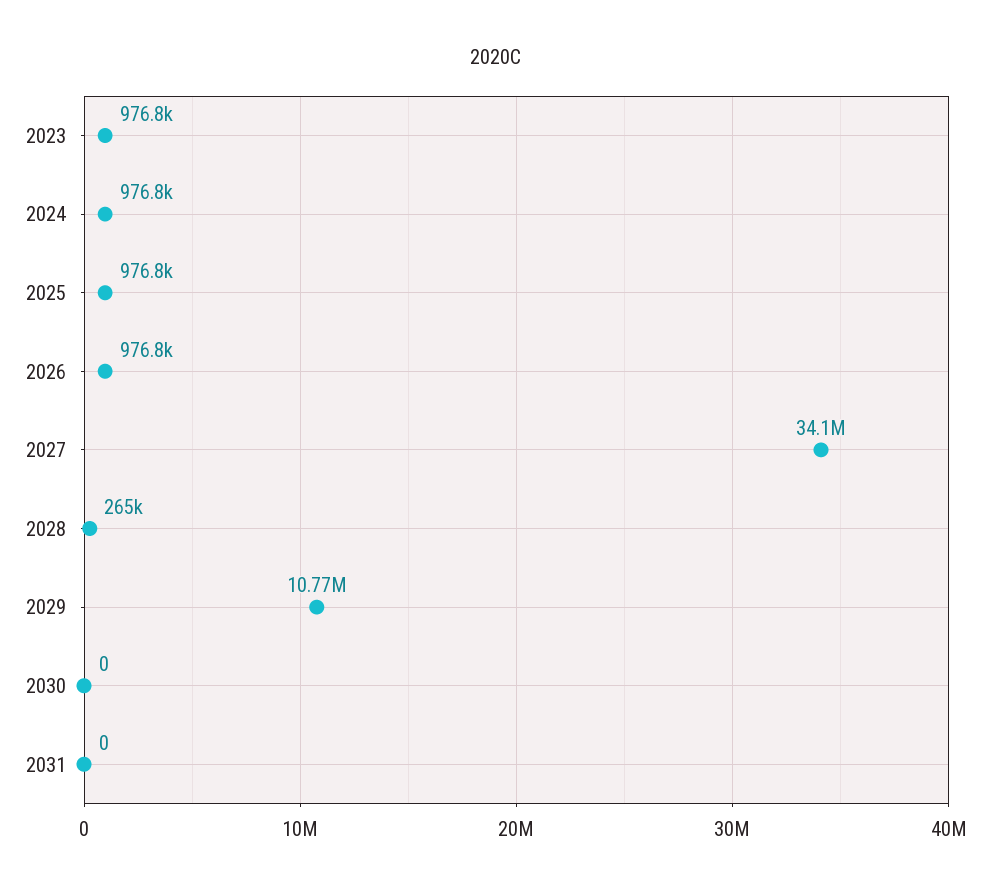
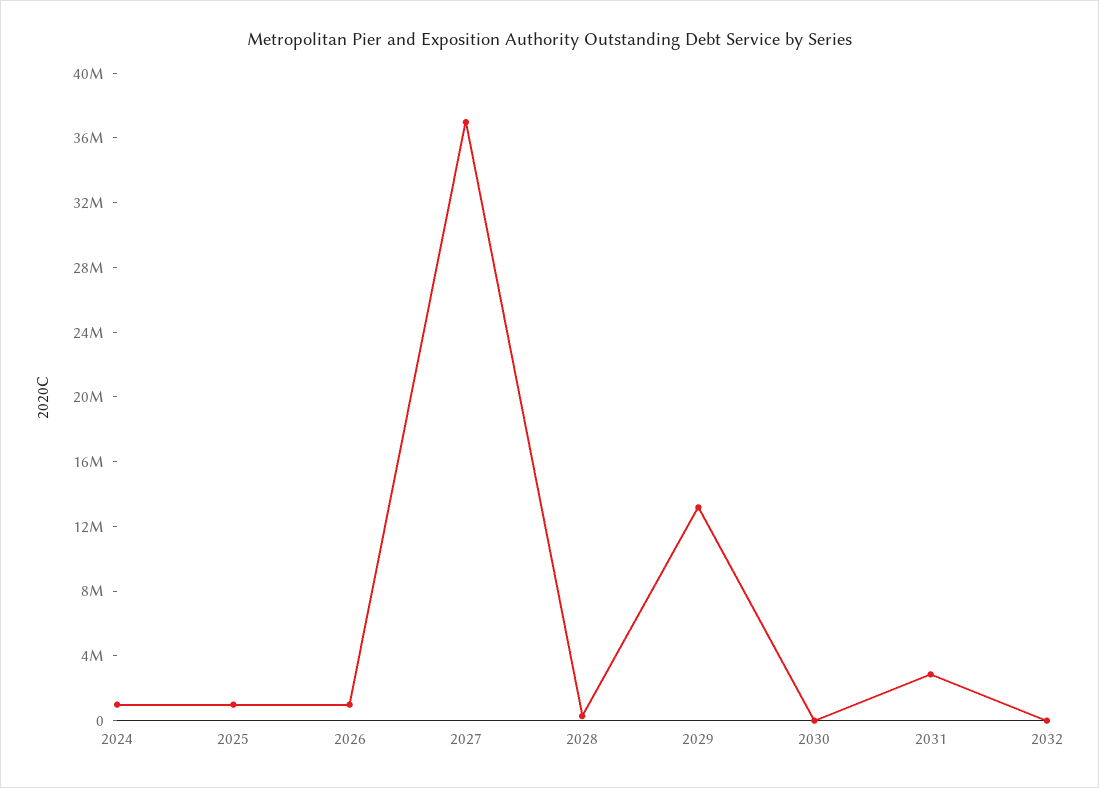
2023: 976800 -> none
2027: 34100000 -> 37000000
2029: 10770000 -> 13000000
2031: 0 -> 3000000
2032: none -> 0

